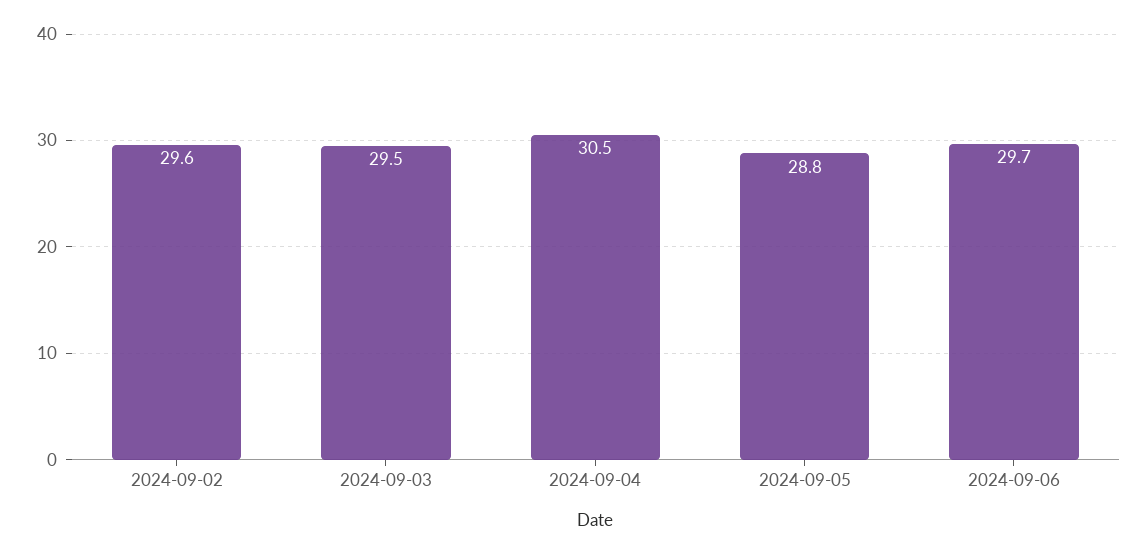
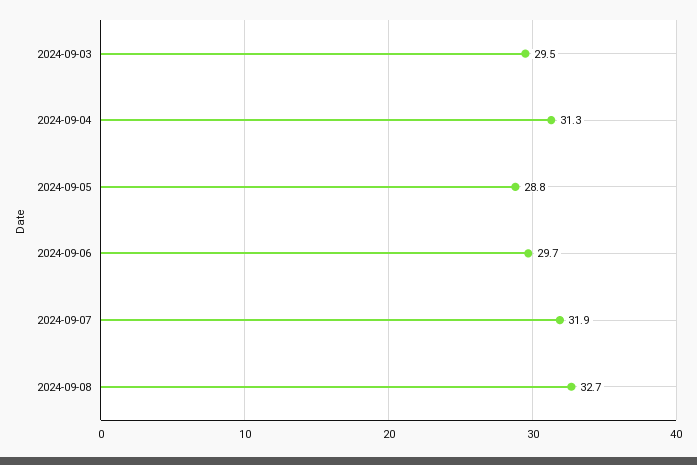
2024-09-02: 29.6 -> none
2024-09-04: 30.5 -> 31.3
2024-09-07: none -> 31.9
2024-09-08: none -> 32.7

